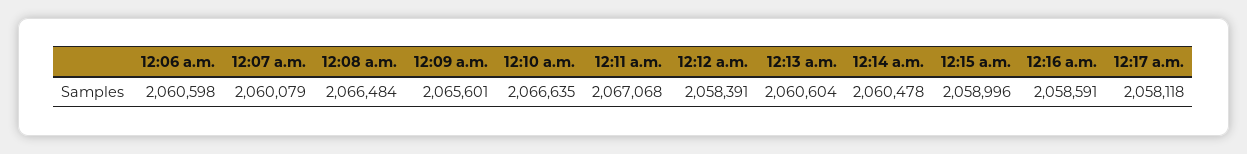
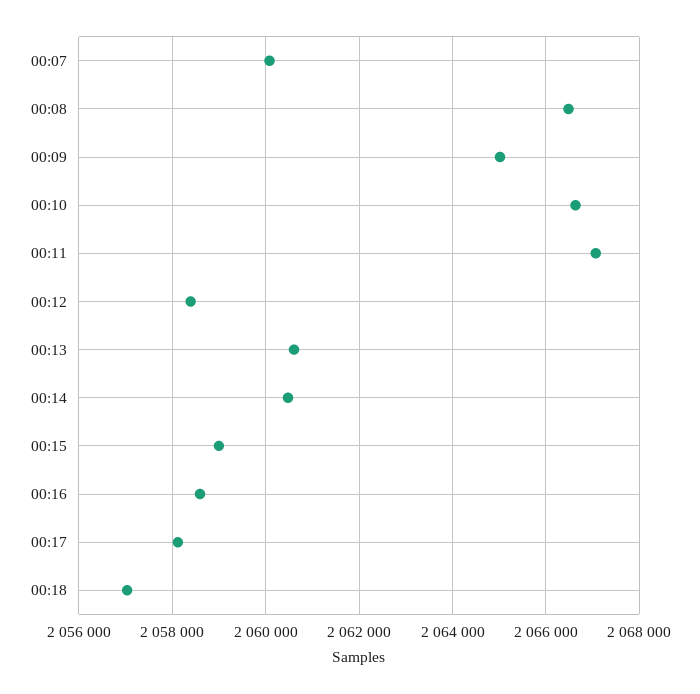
12:06 a.m.: 2060598 -> none
12:09 a.m.: 2065601 -> 2065000
00:18: none -> 2057000

